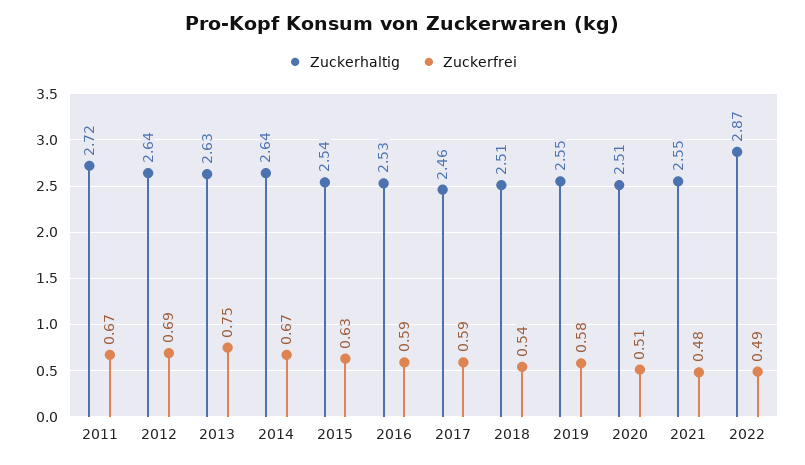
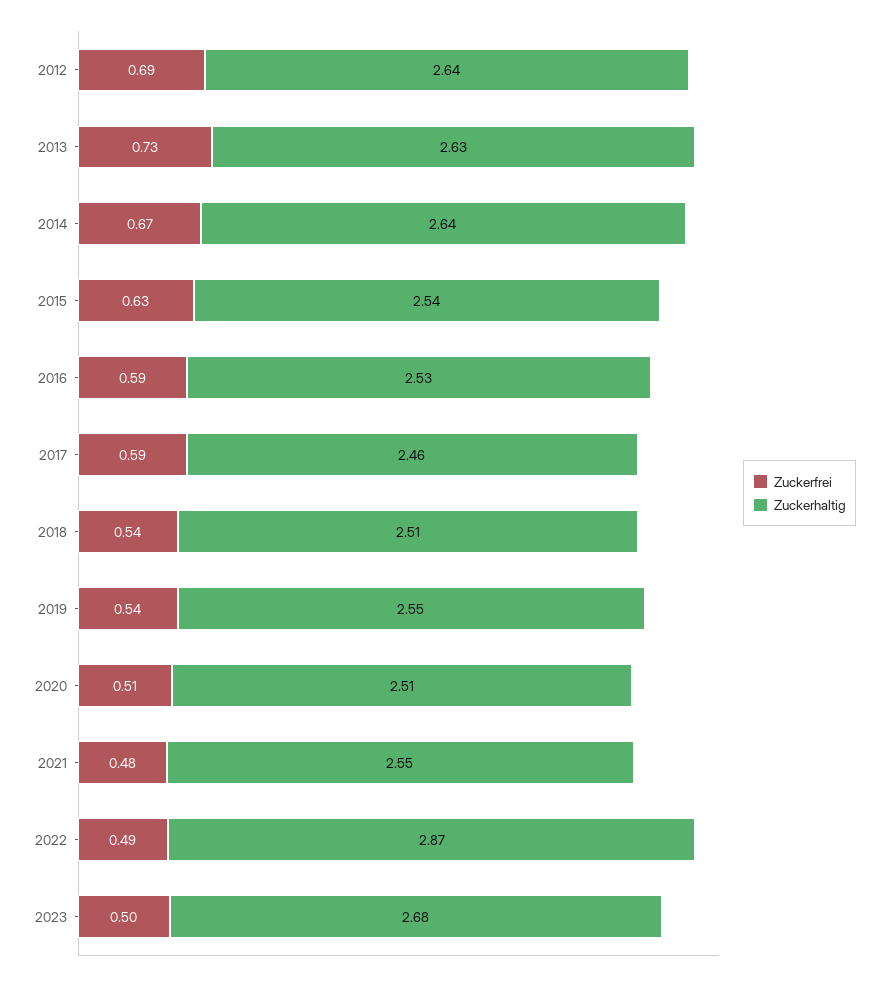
Zuckerhaltig, 2011: 2.72 -> none
Zuckerfrei, 2011: 0.67 -> none
Zuckerfrei, 2013: 0.75 -> 0.73
Zuckerfrei, 2019: 0.58 -> 0.54
Zuckerfrei, 2023: none -> 0.5
Zuckerhaltig, 2023: none -> 2.68

